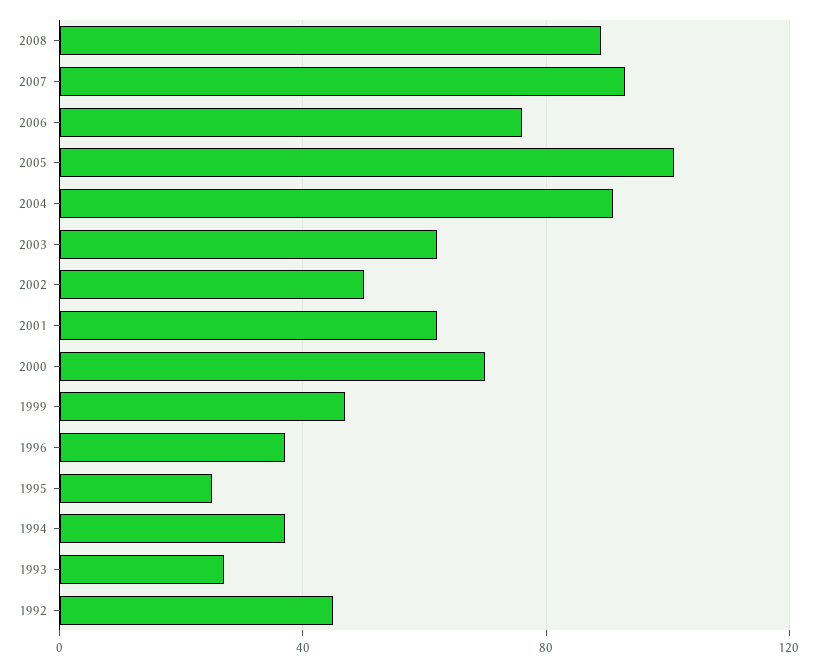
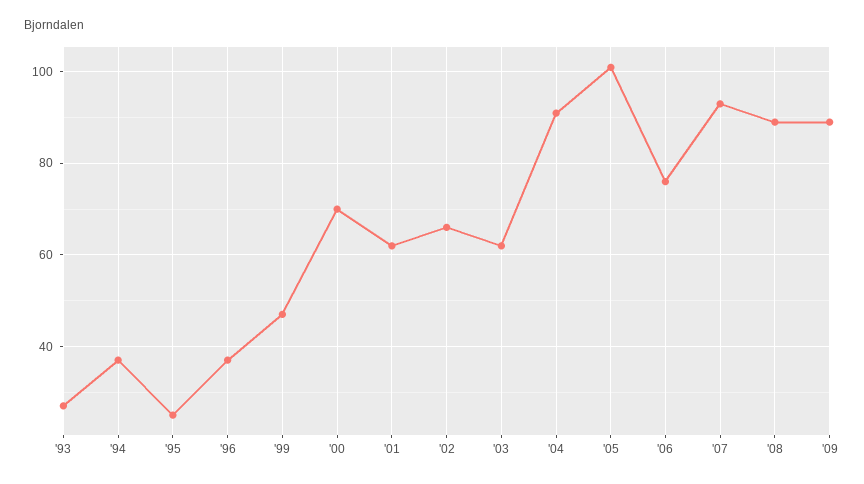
2002: 50 -> 65
1992: 45 -> none
'09: none -> 90

